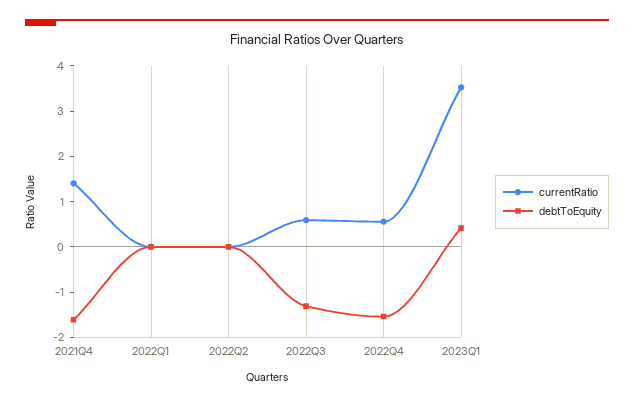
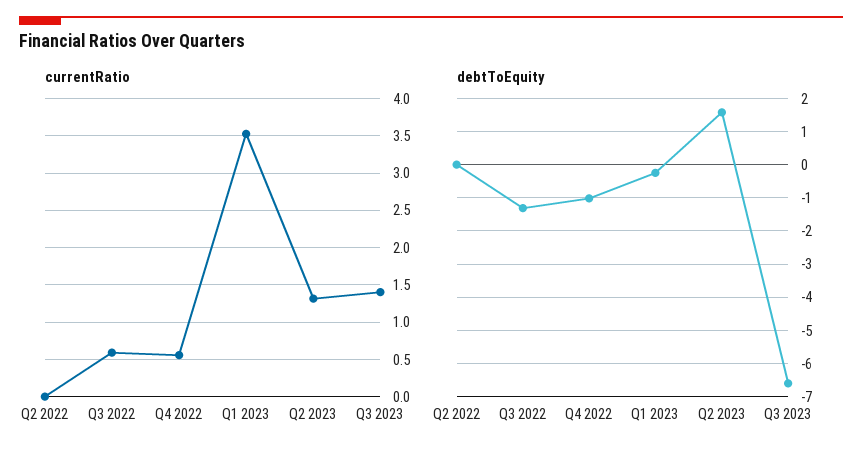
currentRatio, 2021Q4: 1.4 -> none
debtToEquity, 2021Q4: -1.6 -> none
currentRatio, 2022Q1: 0 -> none
debtToEquity, 2022Q1: 0 -> none
debtToEquity, 2022Q4: -1.6 -> -1
debtToEquity, 2023Q1: 0.4 -> -0.2
currentRatio, Q2 2023: none -> 1.3
currentRatio, Q3 2023: none -> 1.4
debtToEquity, Q2 2023: none -> 1.6
debtToEquity, Q3 2023: none -> -6.6

